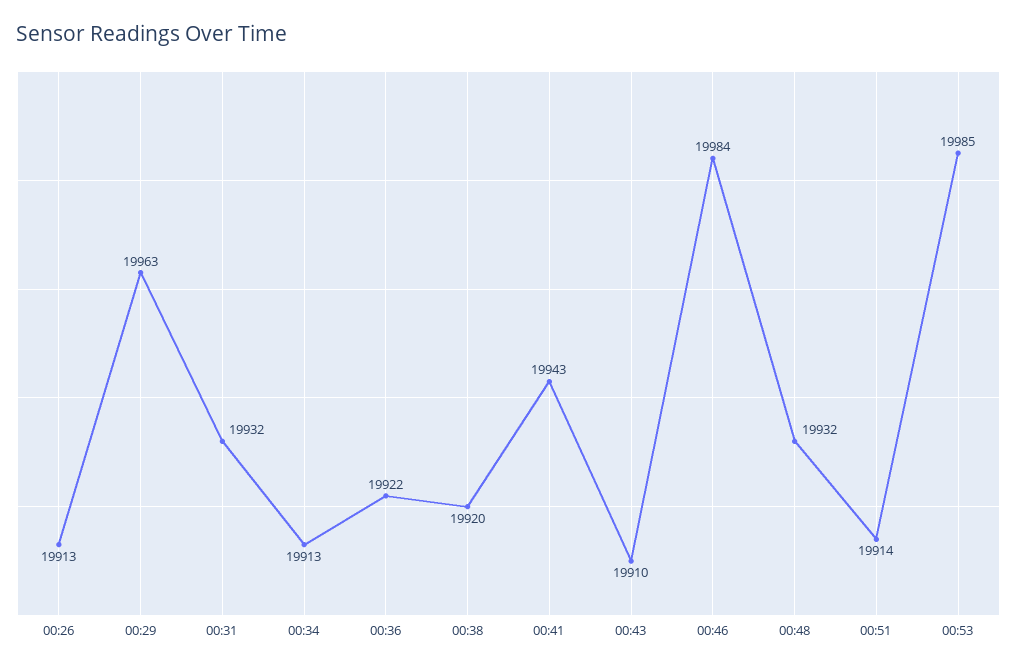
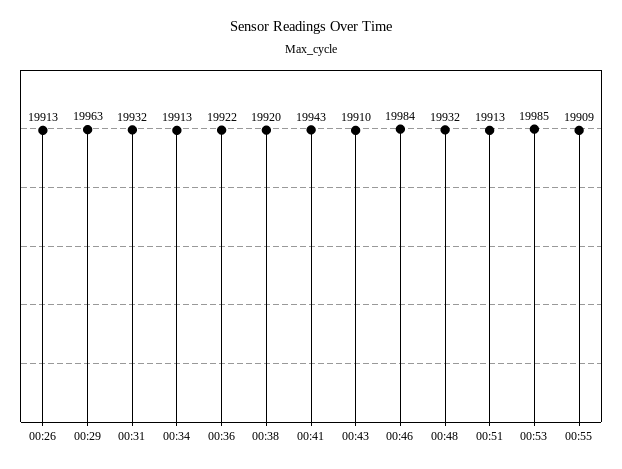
00:51: 19914 -> 19913
00:55: none -> 19909

